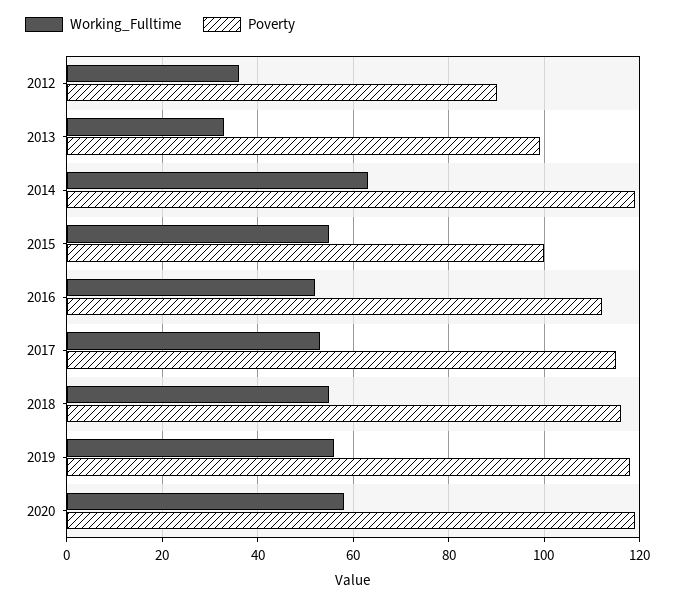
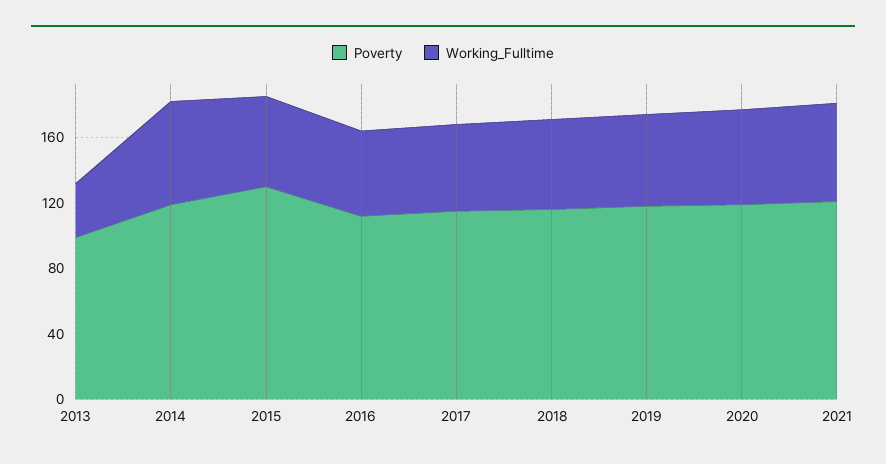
Working_Fulltime, 2012: 35 -> none
Poverty, 2012: 90 -> none
Poverty, 2015: 100 -> 130
Poverty, 2021: none -> 120
Working_Fulltime, 2021: none -> 60

